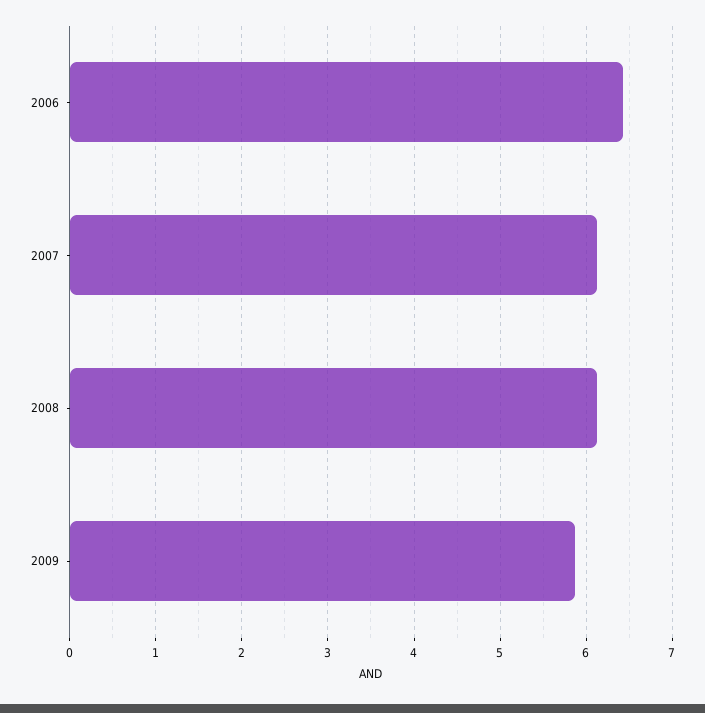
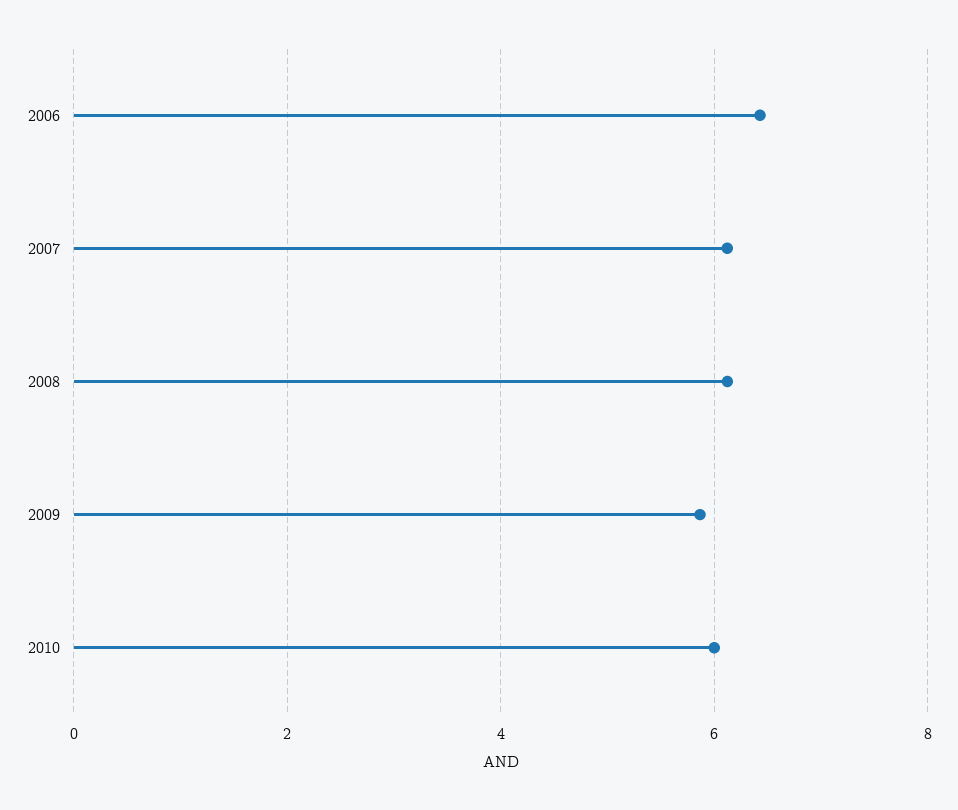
2010: none -> 6

